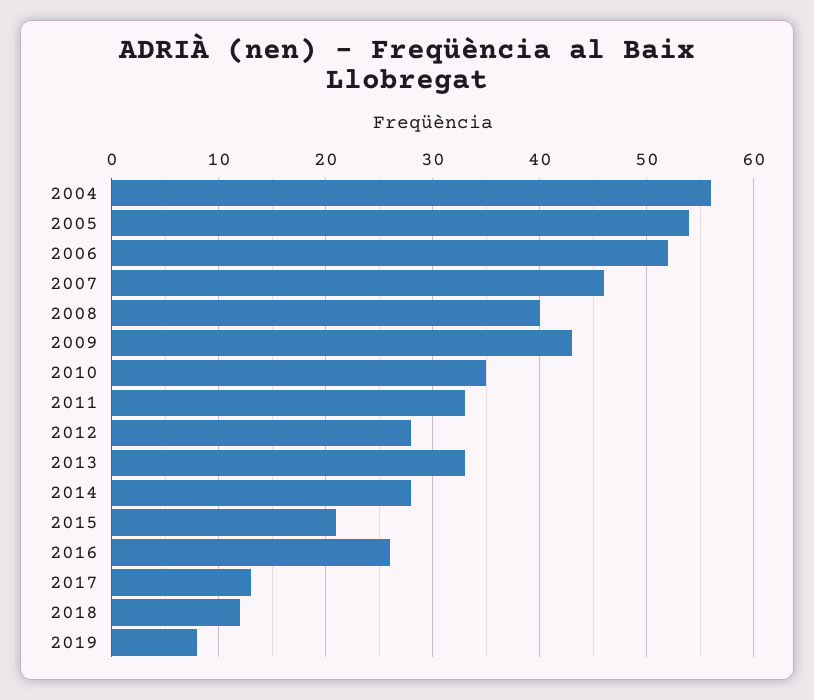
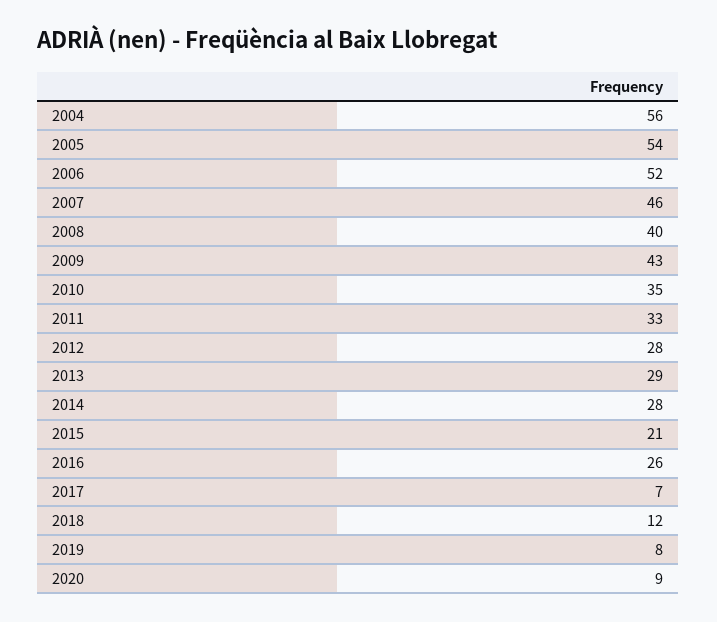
2013: 33 -> 29
2017: 13 -> 7
2020: none -> 9

